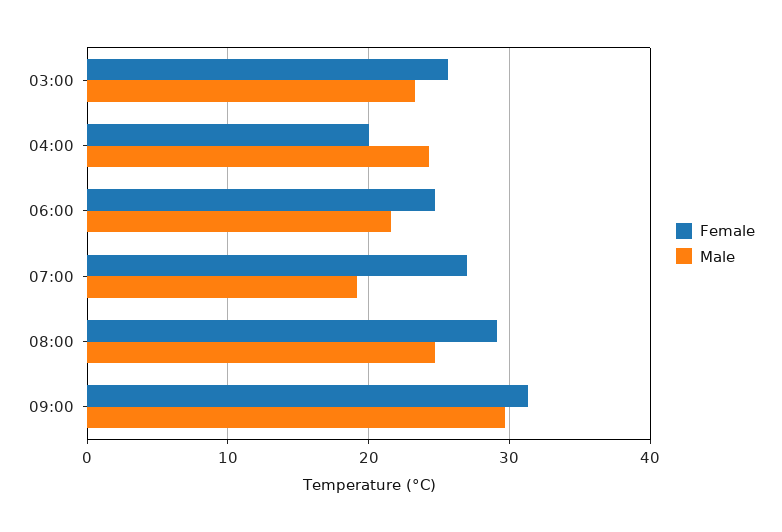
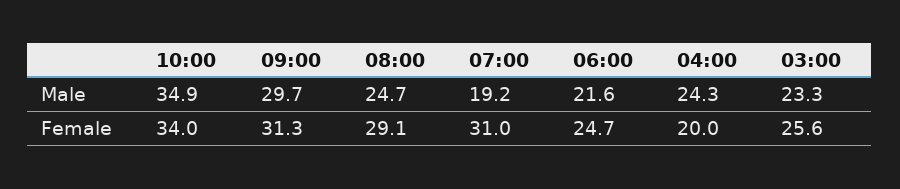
Female, 07:00: 27 -> 31
Male, 10:00: none -> 34.9
Female, 10:00: none -> 34

